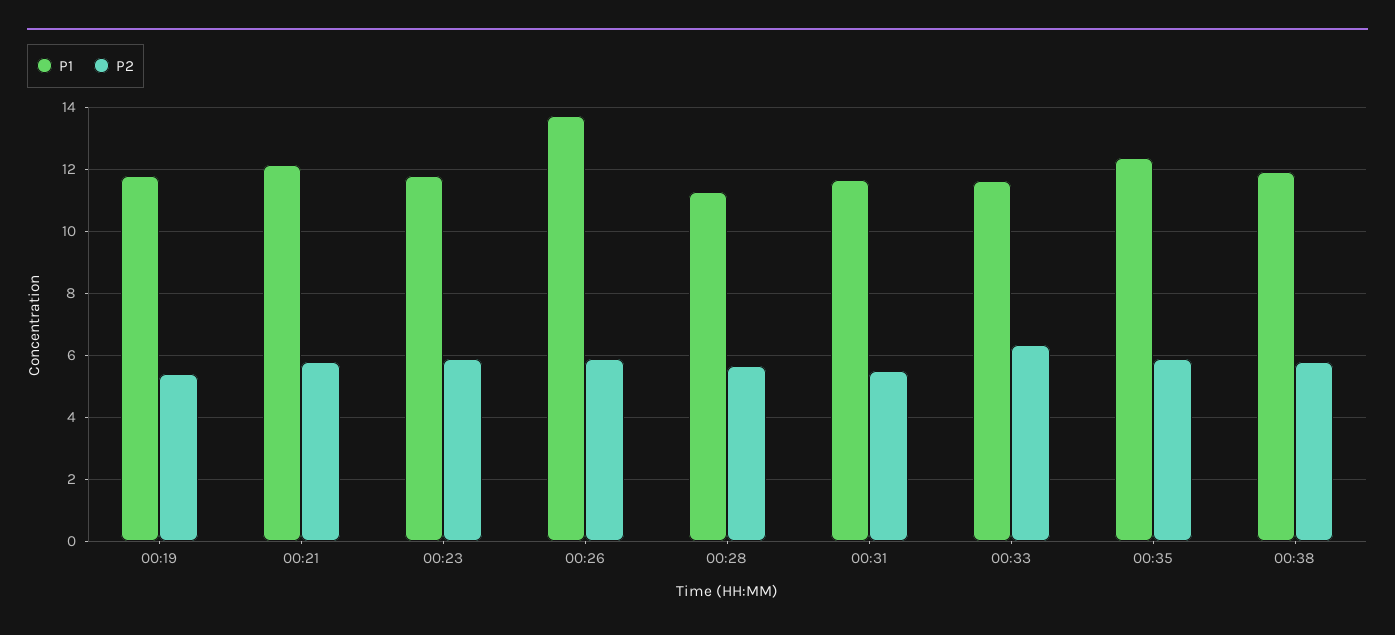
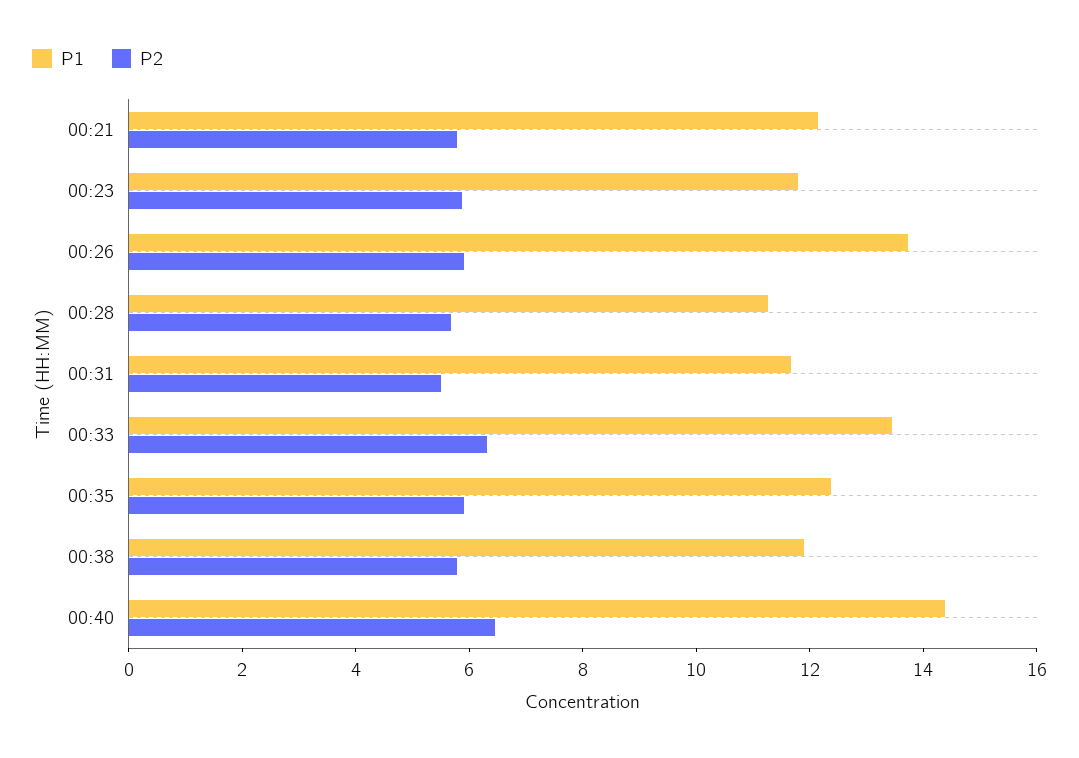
P1, 00:19: 11.8 -> none
P2, 00:19: 5.4 -> none
P1, 00:33: 11.6 -> 13.5
P1, 00:40: none -> 14.5
P2, 00:40: none -> 6.5

